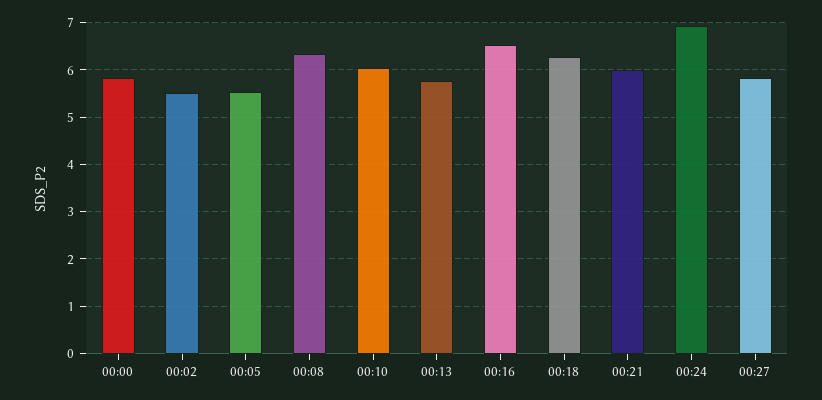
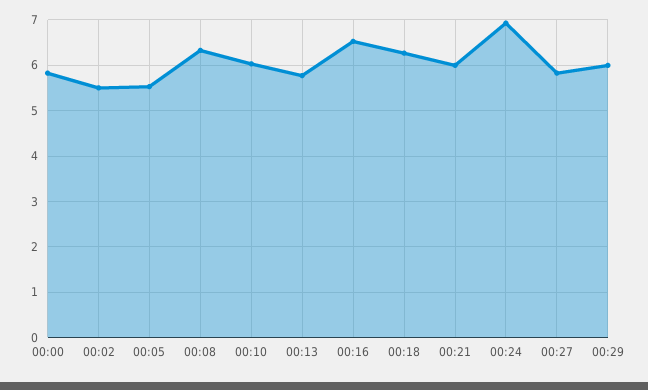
00:29: none -> 6

